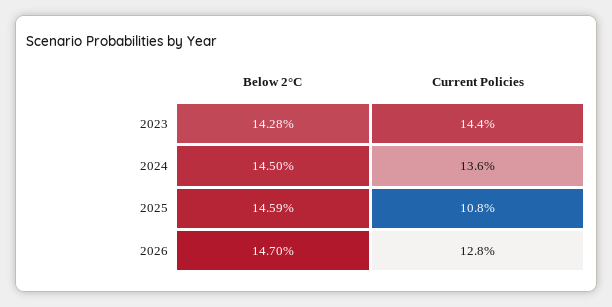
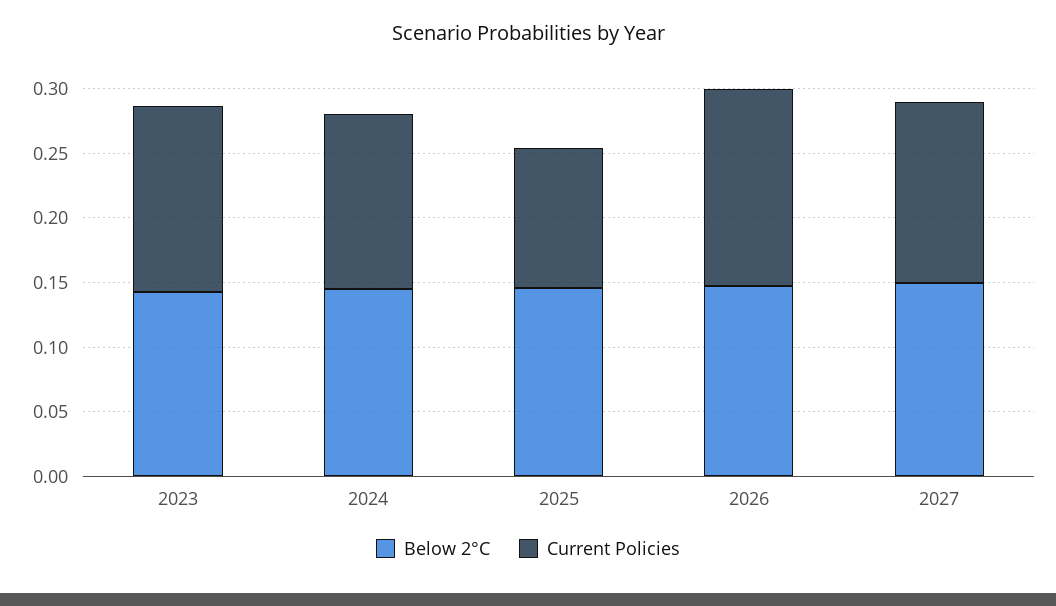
Current Policies, 2026: 0.128 -> 0.15
Below 2°C, 2027: none -> 0.15
Current Policies, 2027: none -> 0.14

